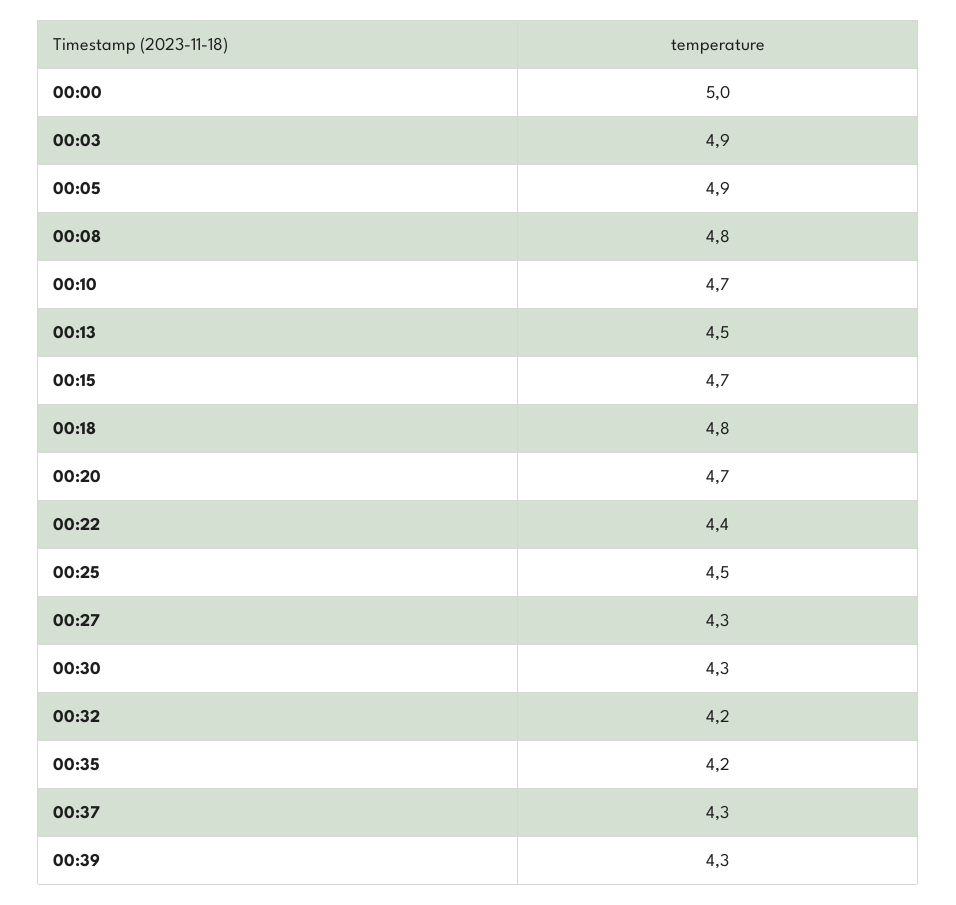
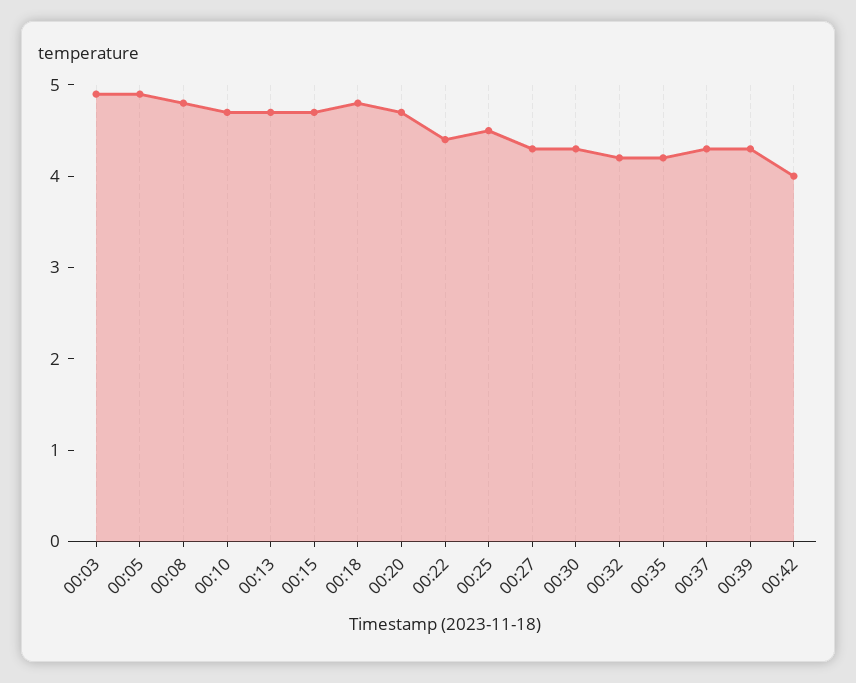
00:00: 5 -> none
00:13: 4.5 -> 4.7
00:42: none -> 4

